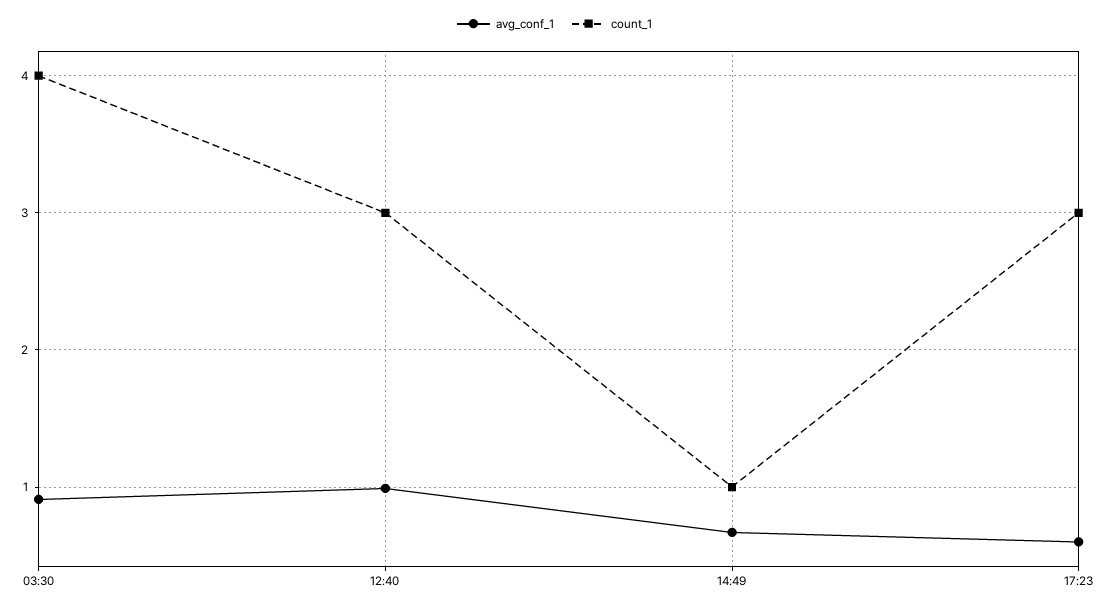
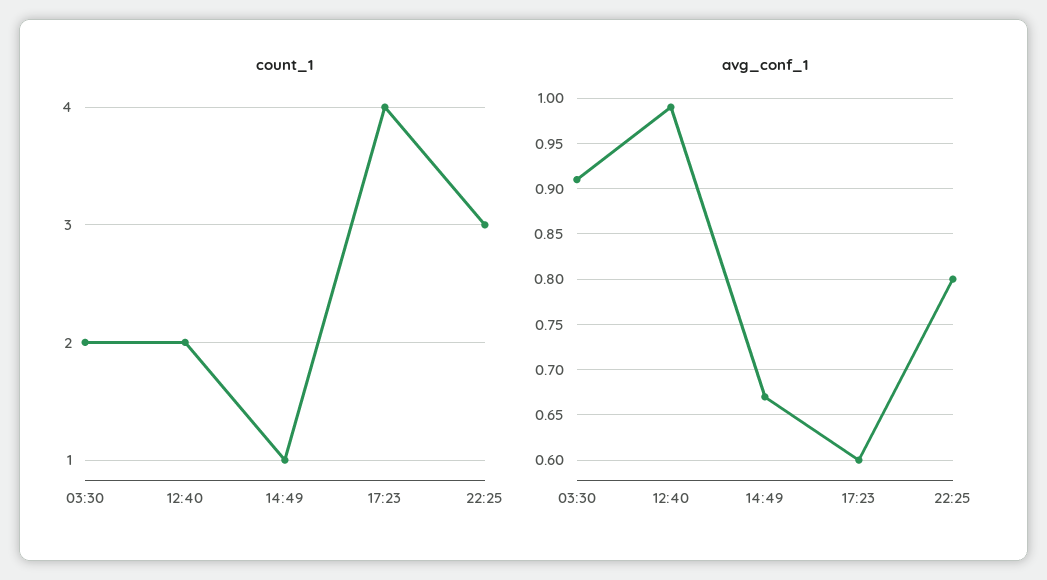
count_1, 03:30: 4 -> 2
count_1, 12:40: 3 -> 2
count_1, 17:23: 3 -> 4
count_1, 22:25: none -> 3
avg_conf_1, 22:25: none -> 0.8

